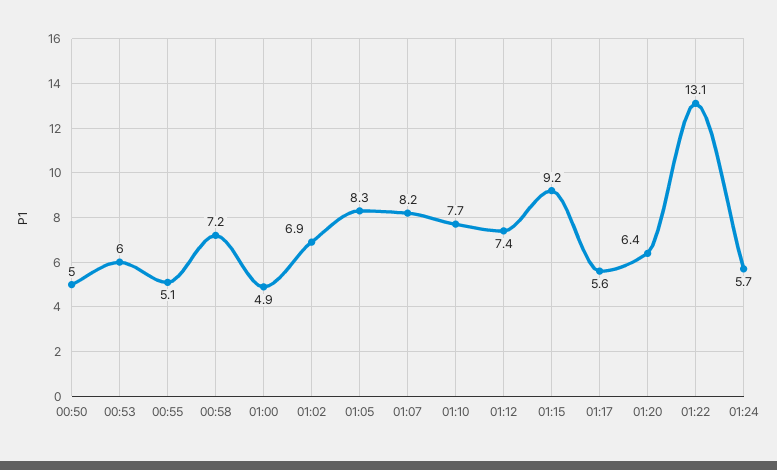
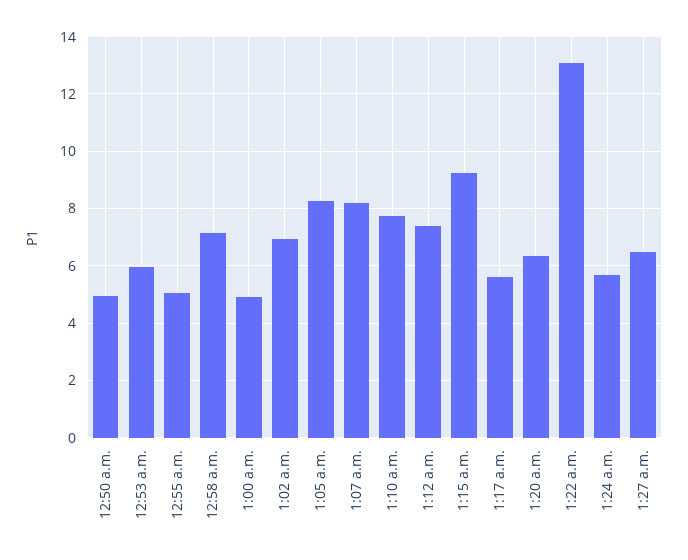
1:27 a.m.: none -> 6.5

